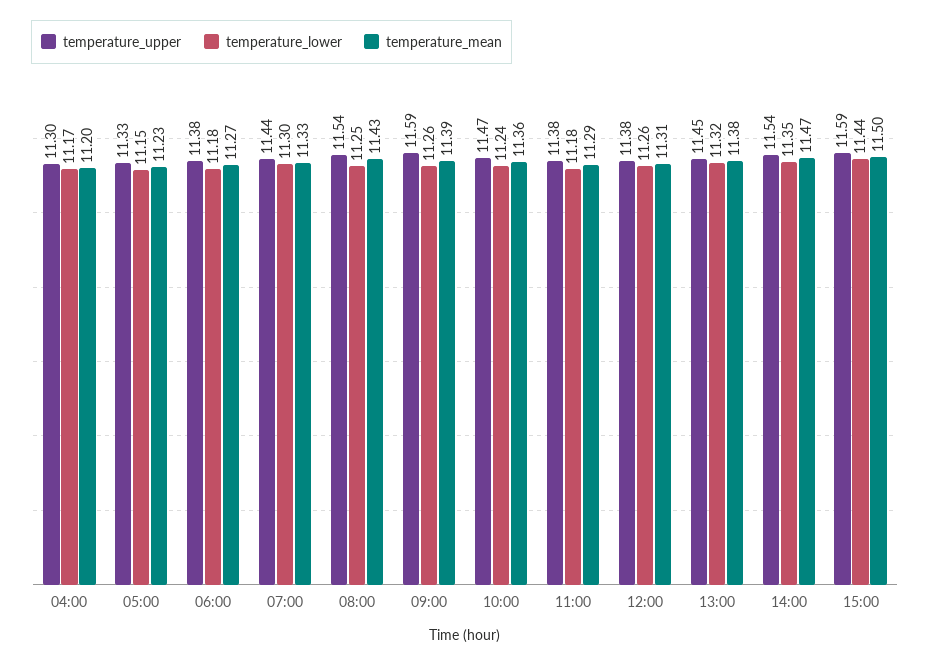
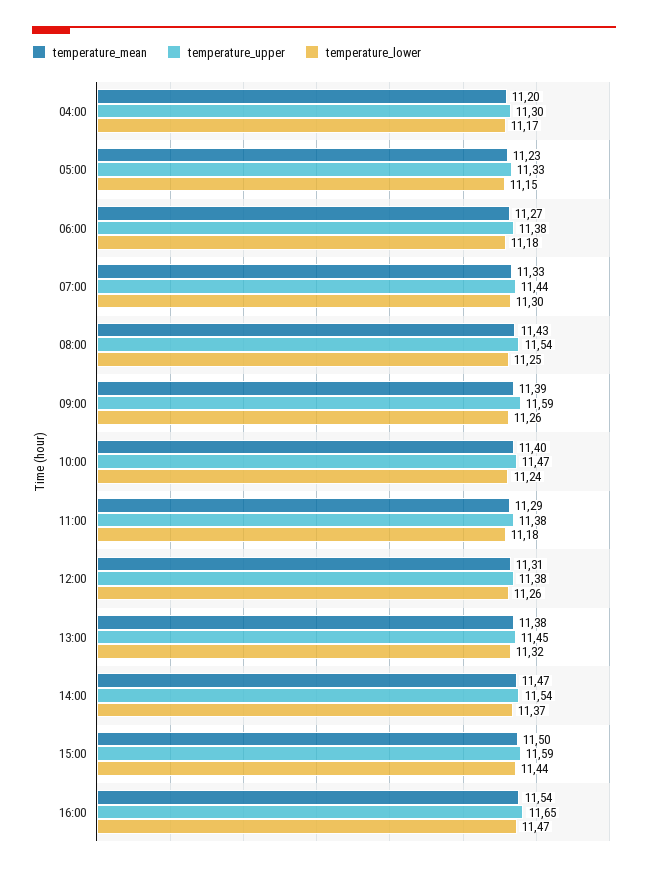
temperature_mean, 10:00: 11.36 -> 11.4
temperature_lower, 14:00: 11.35 -> 11.37
temperature_mean, 16:00: none -> 11.54
temperature_upper, 16:00: none -> 11.65
temperature_lower, 16:00: none -> 11.47

